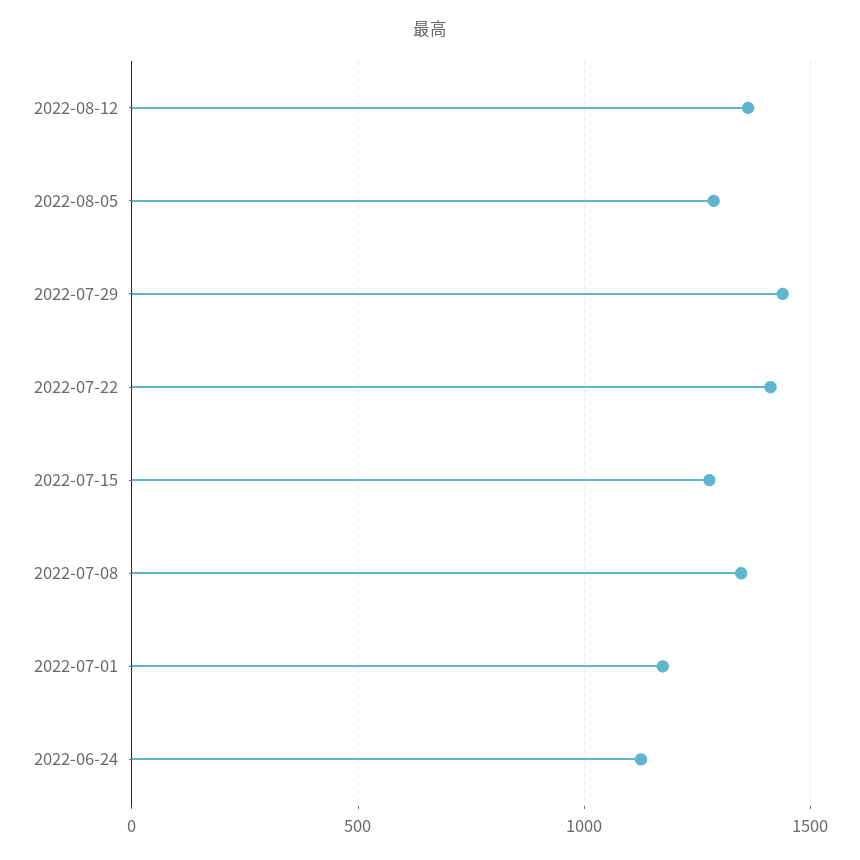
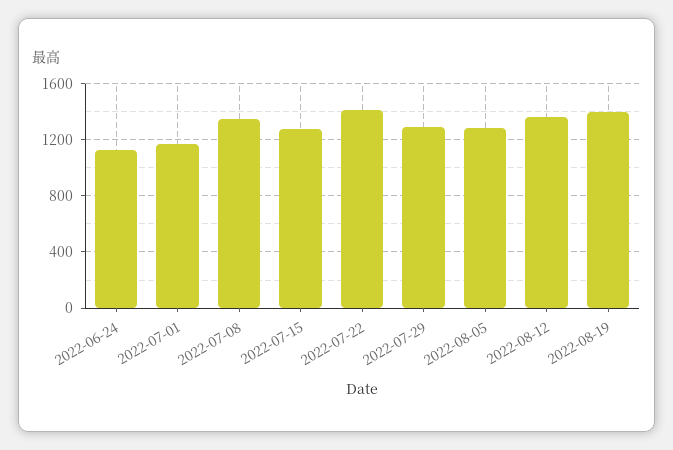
2022-07-29: 1450 -> 1300
2022-08-19: none -> 1400

